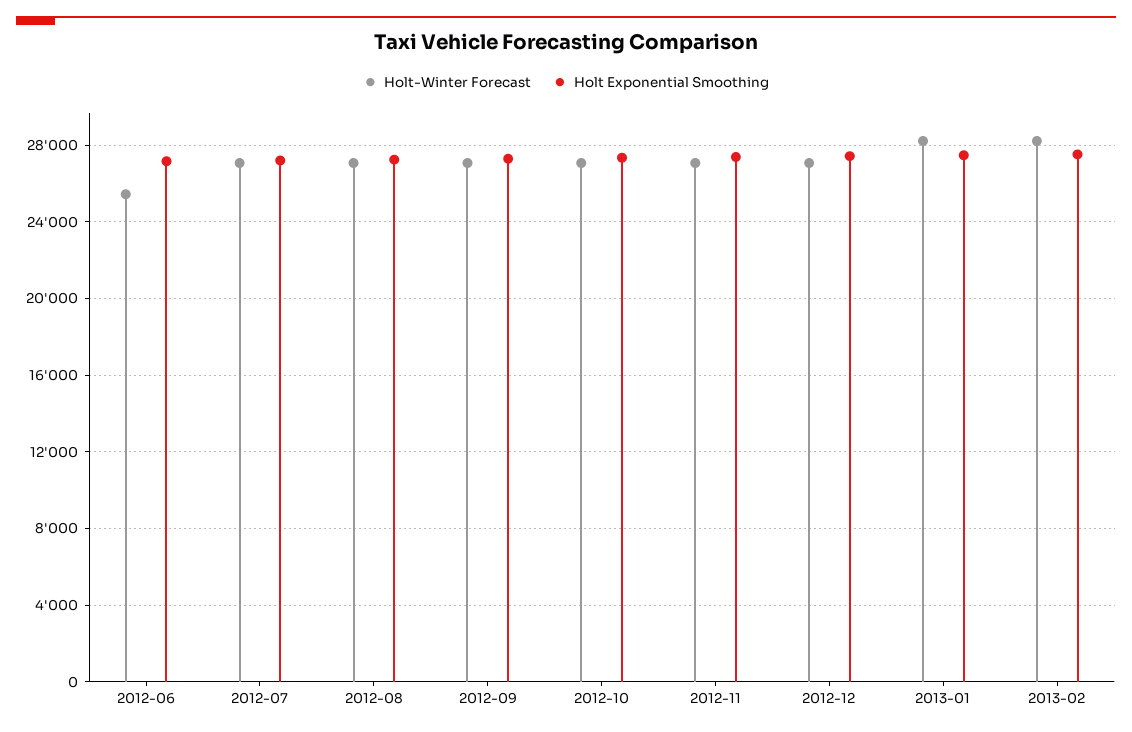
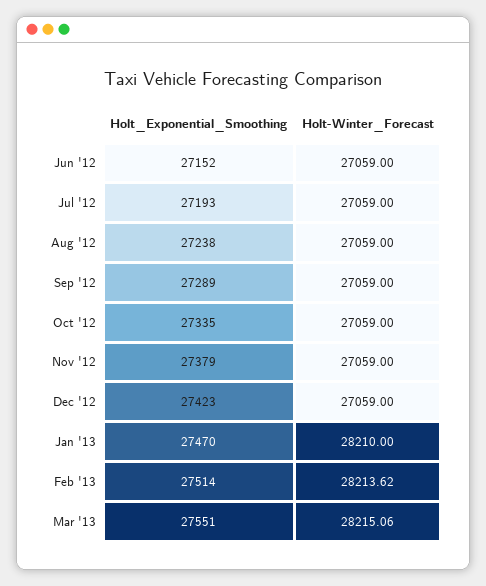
Holt-Winter Forecast, 2012-06: 25500 -> 27059
Holt Exponential Smoothing, Mar '13: none -> 27551
Holt-Winter Forecast, Mar '13: none -> 28215.06

